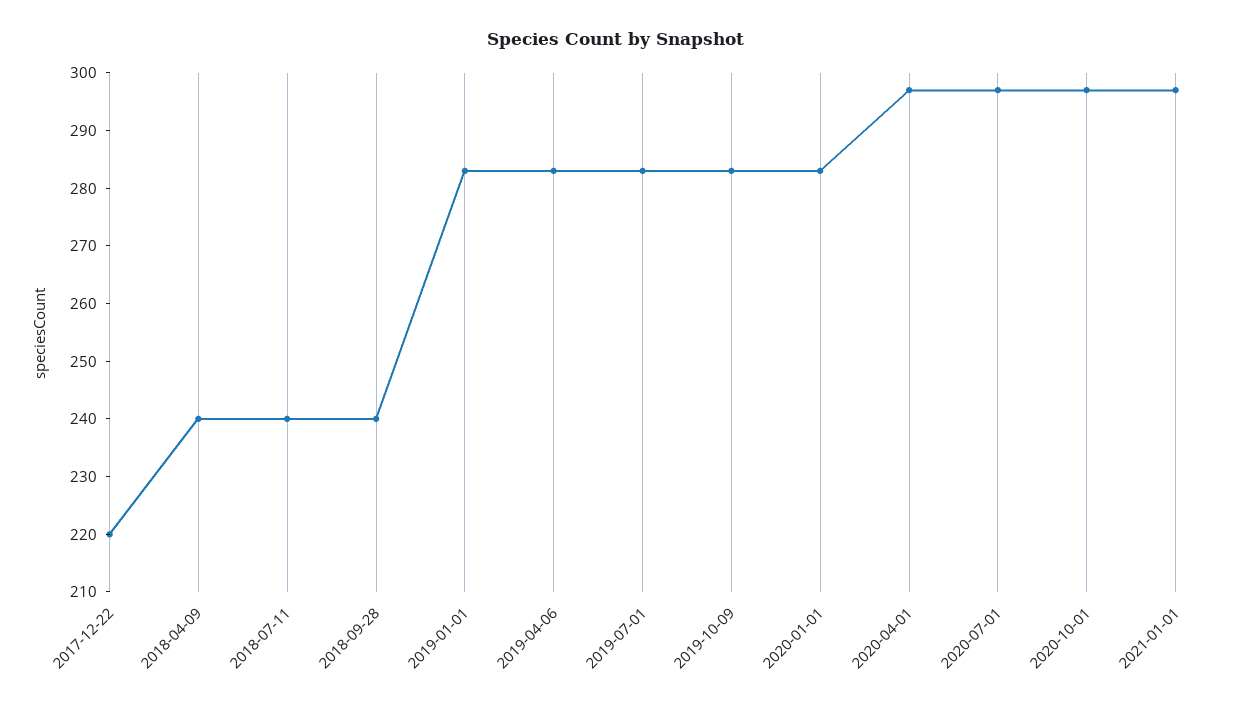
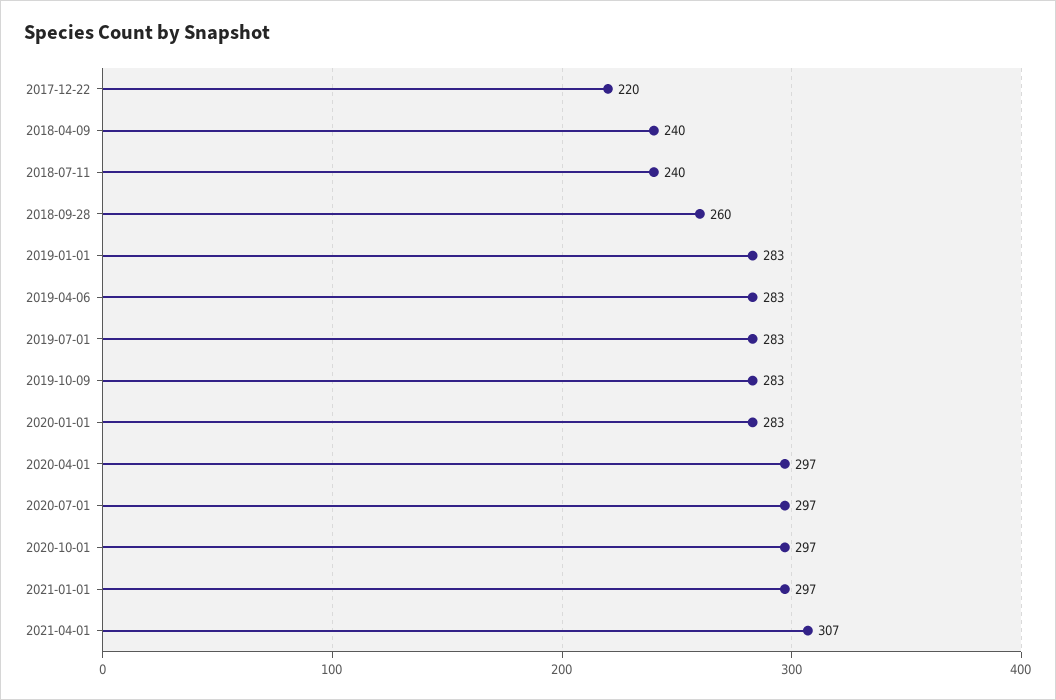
2018-09-28: 240 -> 260
2021-04-01: none -> 307

